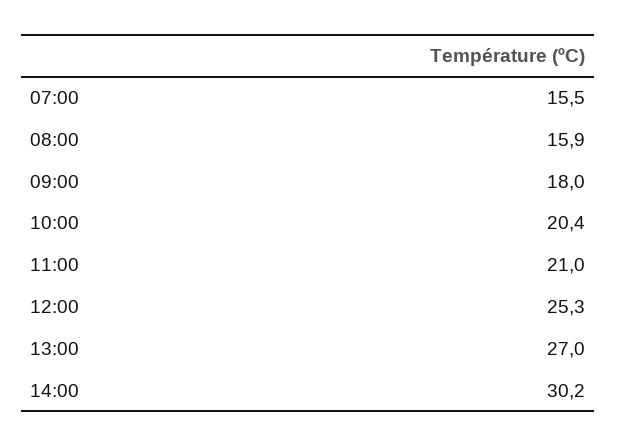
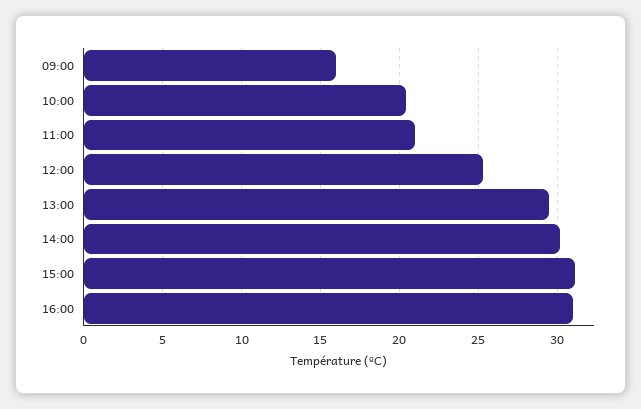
07:00: 15.5 -> none
08:00: 15.9 -> none
09:00: 18 -> 16
13:00: 27 -> 29.5
15:00: none -> 31
16:00: none -> 31

